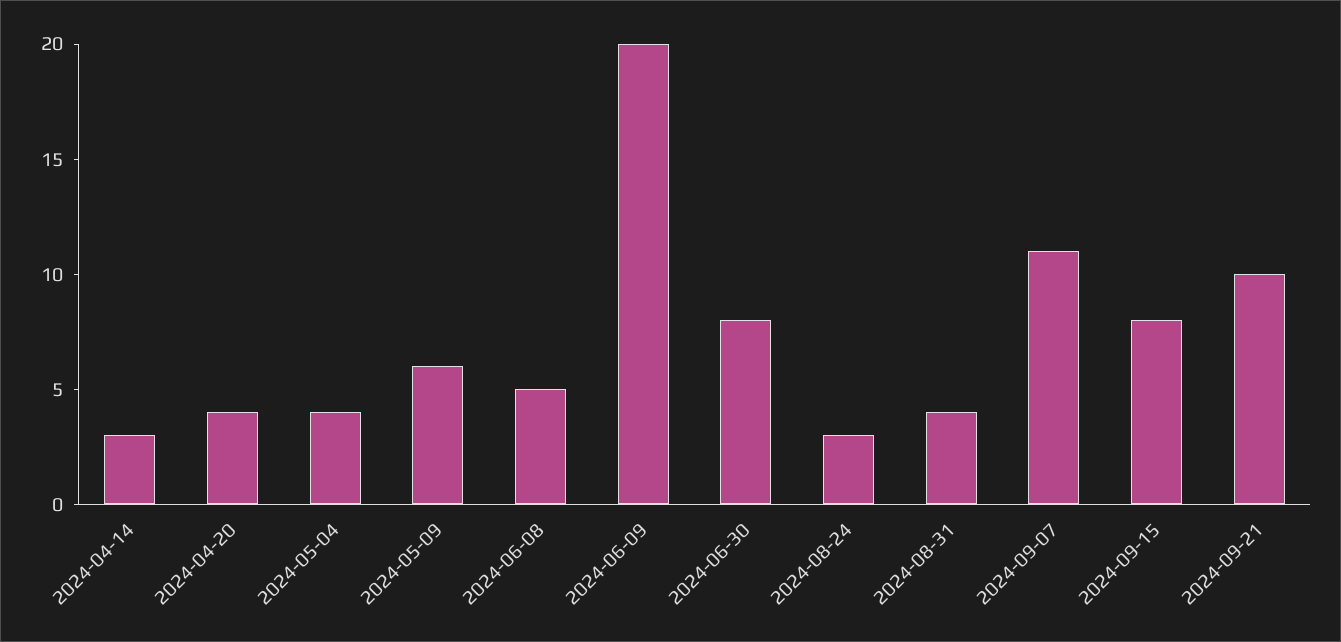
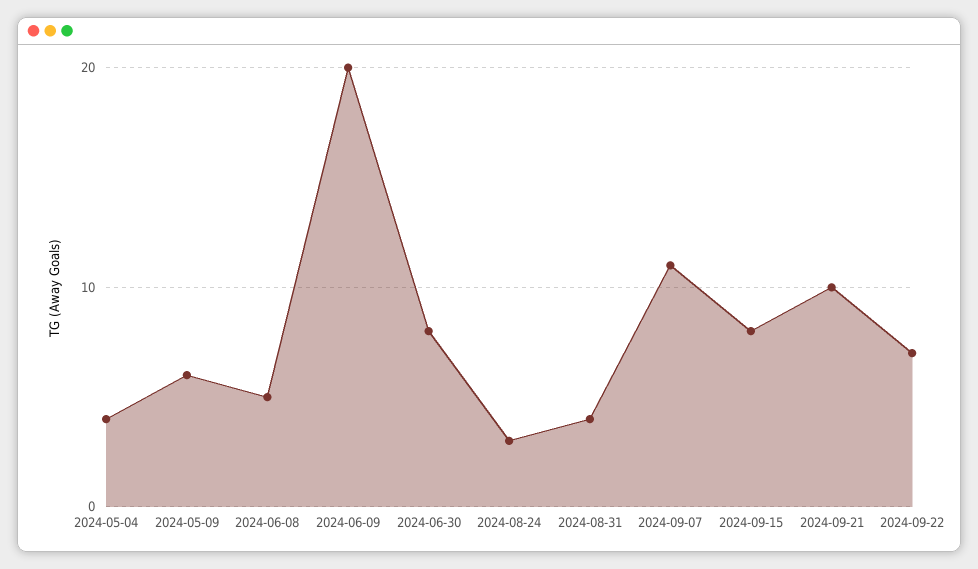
2024-04-14: 3 -> none
2024-04-20: 4 -> none
2024-09-22: none -> 7

